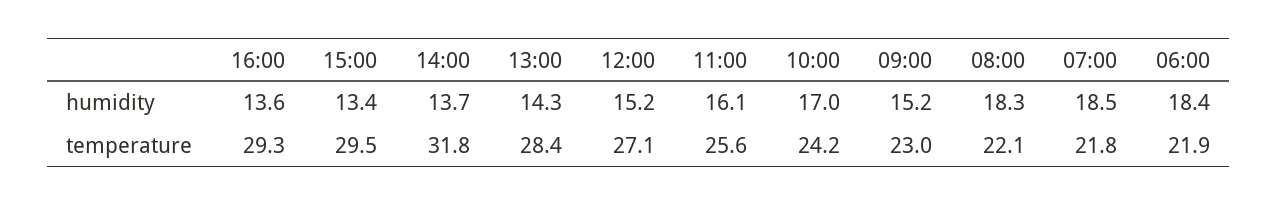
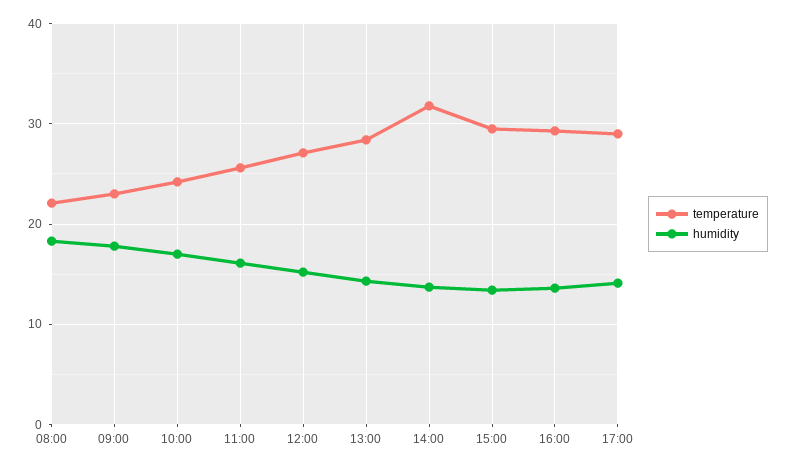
humidity, 09:00: 15.2 -> 18
humidity, 07:00: 18.5 -> none
humidity, 06:00: 18.4 -> none
temperature, 07:00: 21.8 -> none
temperature, 06:00: 21.9 -> none
temperature, 17:00: none -> 29
humidity, 17:00: none -> 14

